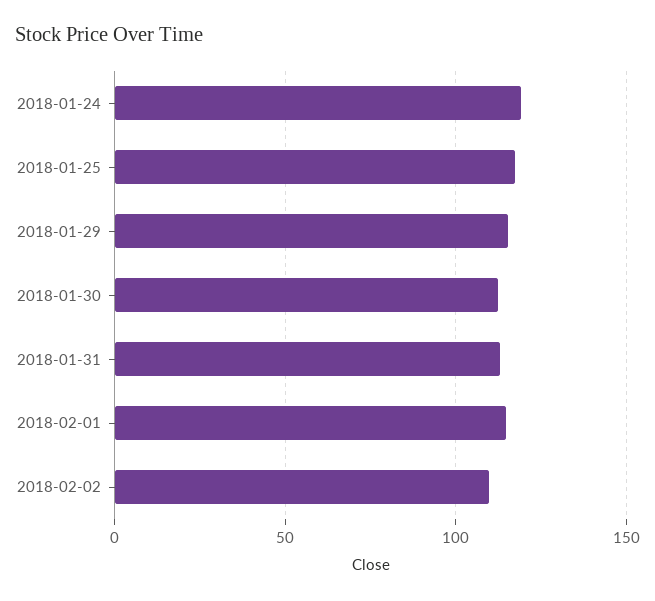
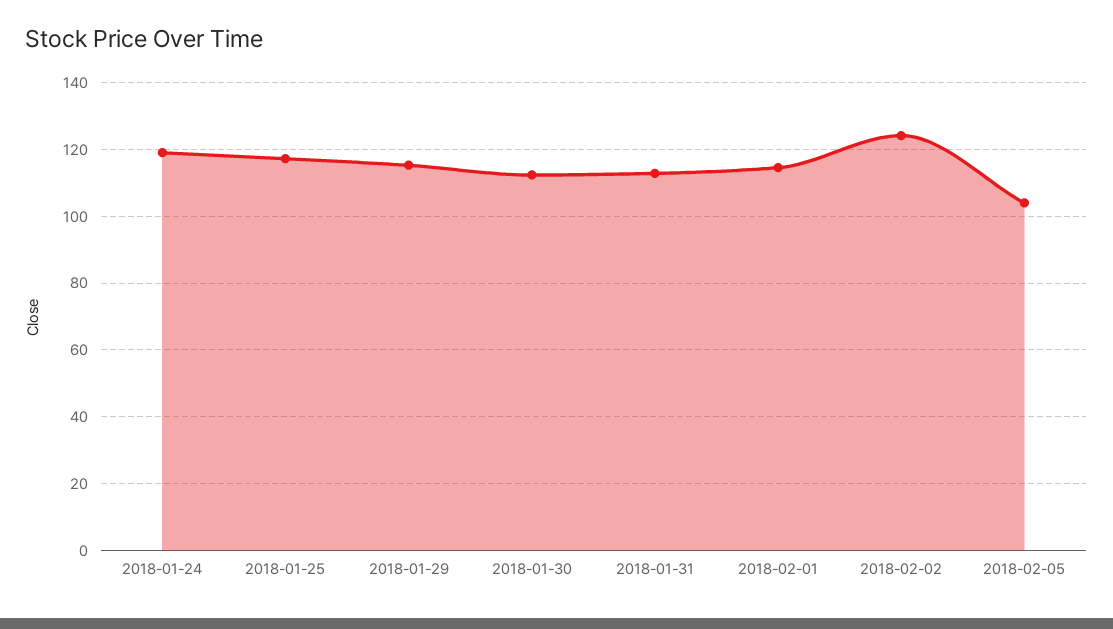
2018-02-02: 110 -> 124
2018-02-05: none -> 104

